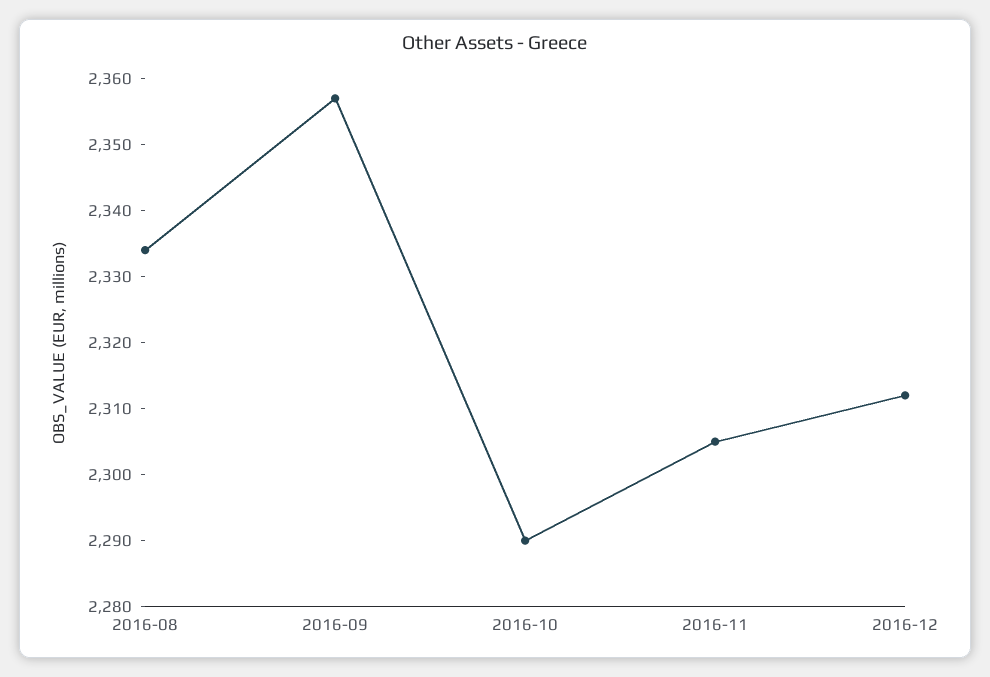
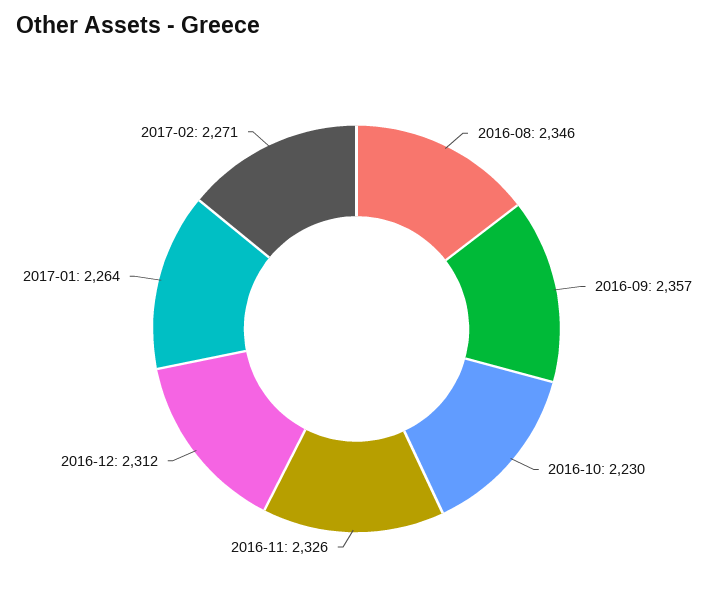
2016-08: 2335 -> 2346
2016-10: 2290 -> 2230
2016-11: 2305 -> 2326
2017-01: none -> 2264
2017-02: none -> 2271

